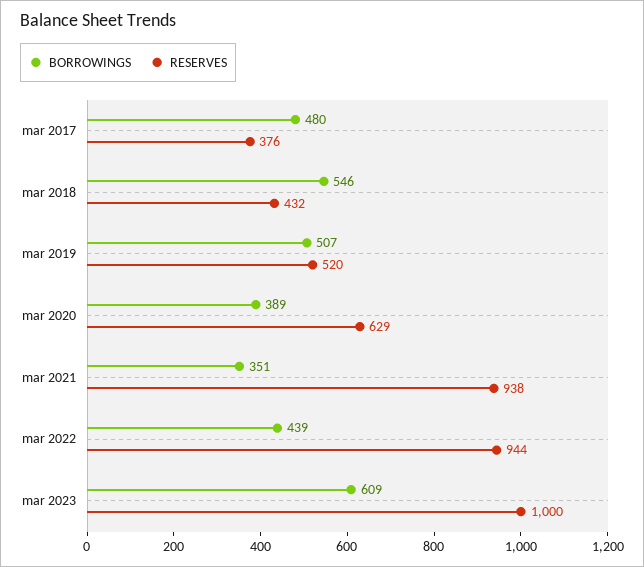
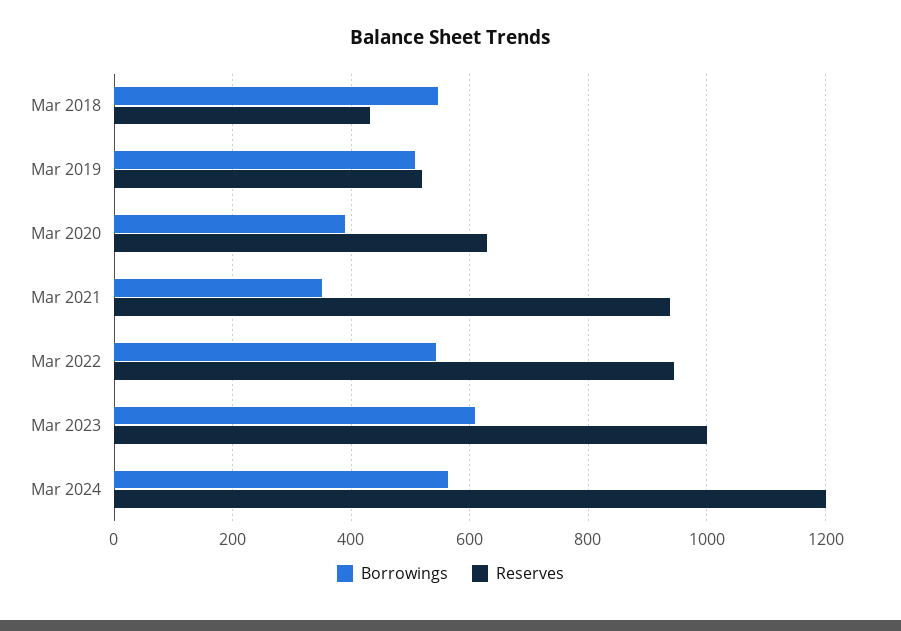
BORROWINGS, mar 2017: 480 -> none
RESERVES, mar 2017: 376 -> none
BORROWINGS, mar 2022: 439 -> 540
BORROWINGS, Mar 2024: none -> 560
RESERVES, Mar 2024: none -> 1200

